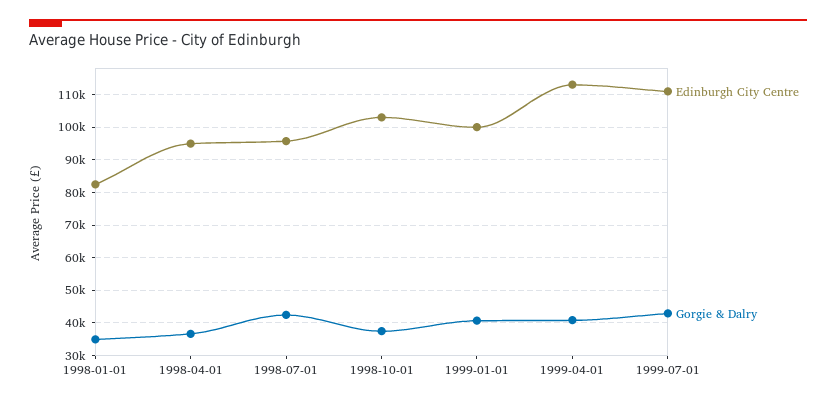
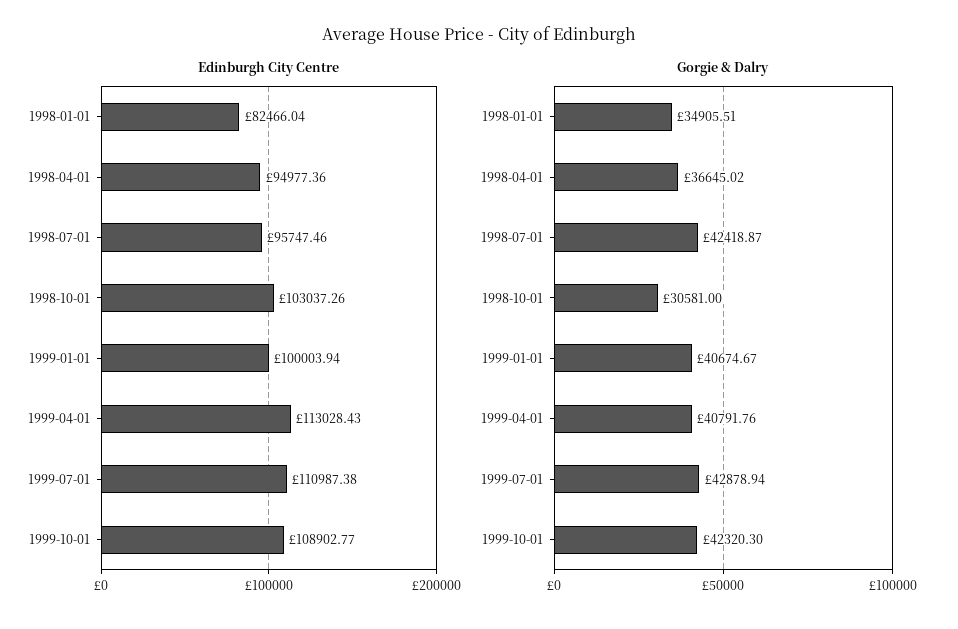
Gorgie & Dalry, 1998-10-01: 38000 -> 30581
Edinburgh City Centre, 1999-10-01: none -> 108902.77
Gorgie & Dalry, 1999-10-01: none -> 42320.3

